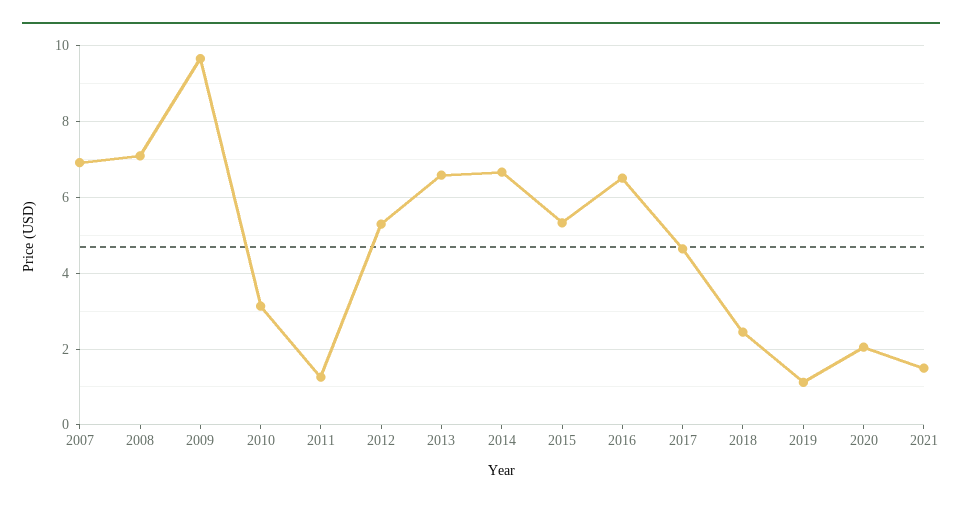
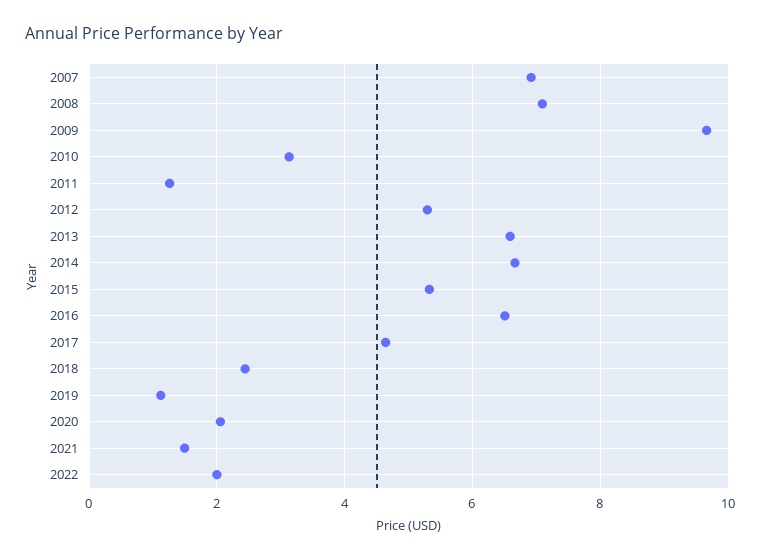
2022: none -> 2

